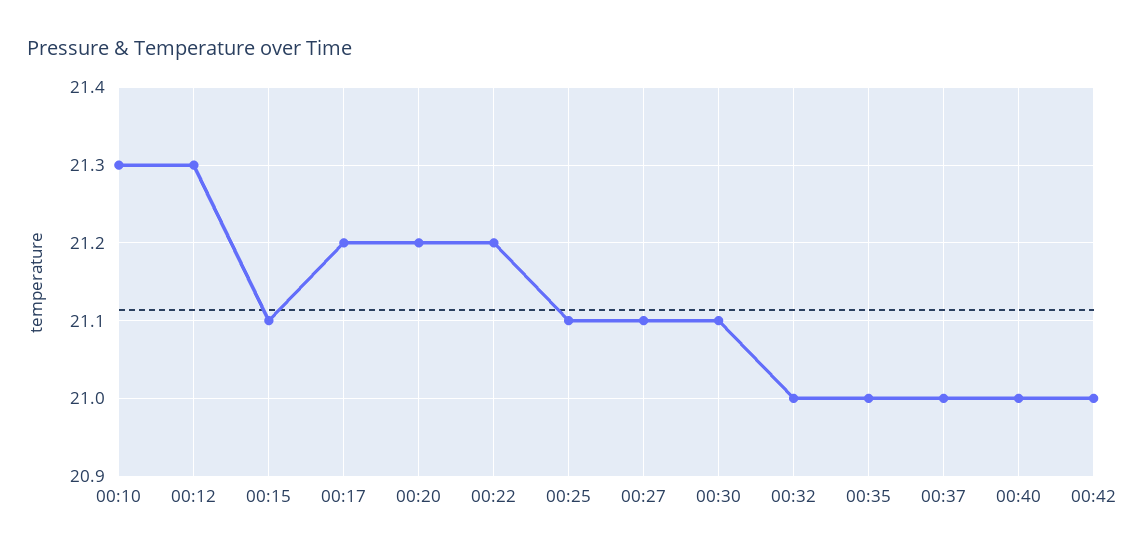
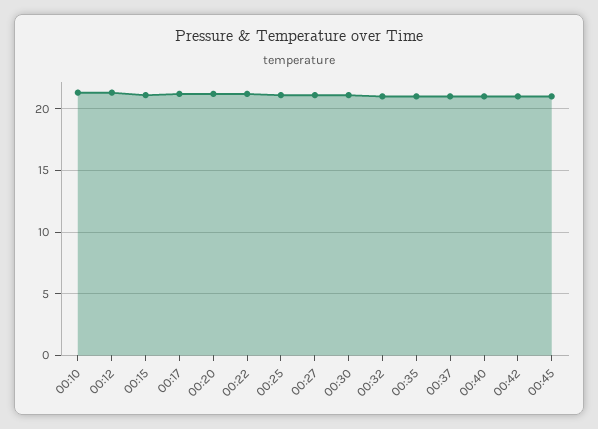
00:45: none -> 21

